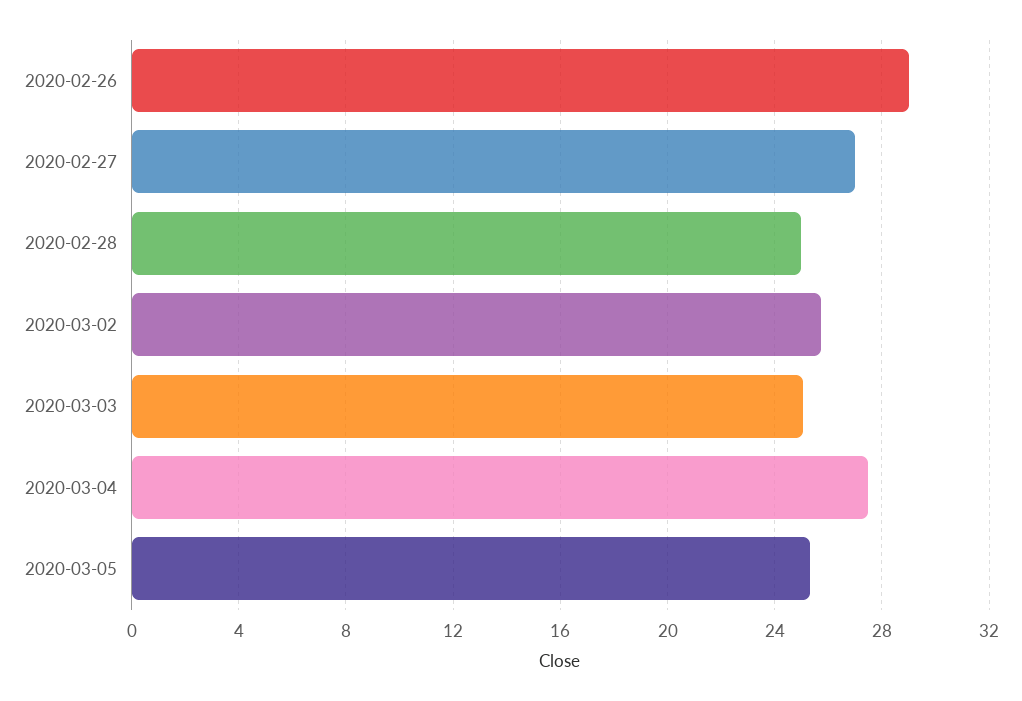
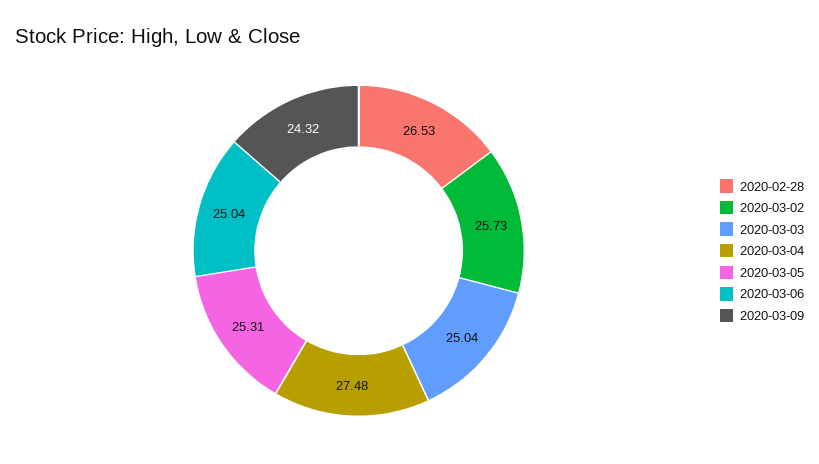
2020-02-26: 29 -> none
2020-02-27: 27 -> none
2020-02-28: 25 -> 26.53
2020-03-06: none -> 25.04
2020-03-09: none -> 24.32

